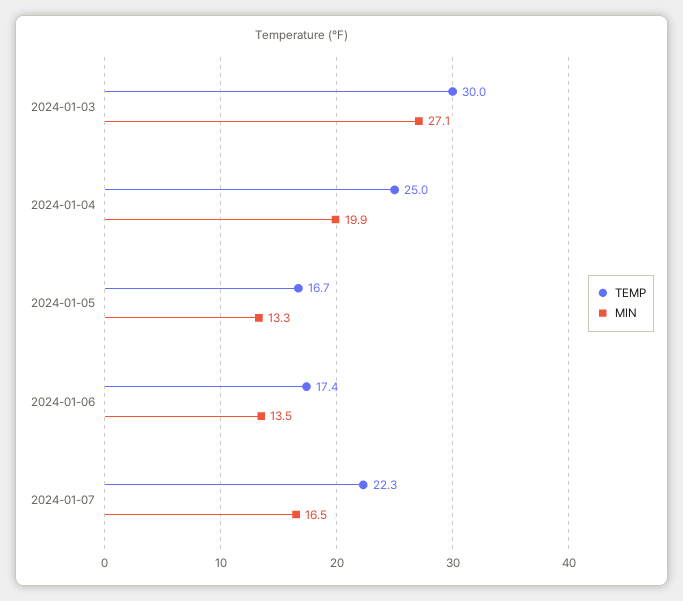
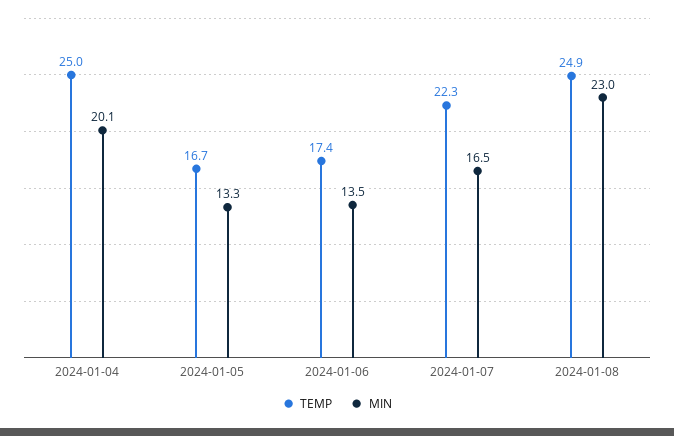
TEMP, 2024-01-03: 30 -> none
MIN, 2024-01-03: 27.1 -> none
MIN, 2024-01-04: 19.9 -> 20.1
TEMP, 2024-01-08: none -> 24.9
MIN, 2024-01-08: none -> 23

